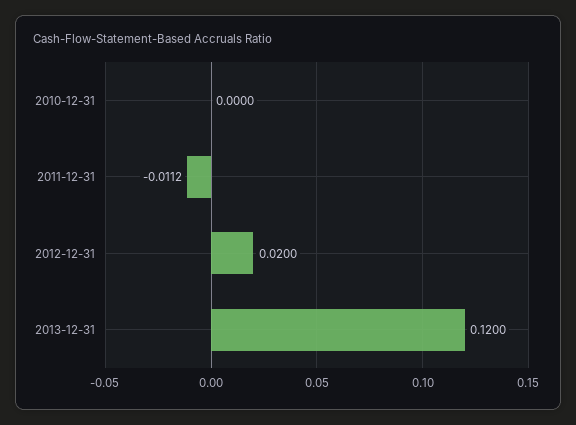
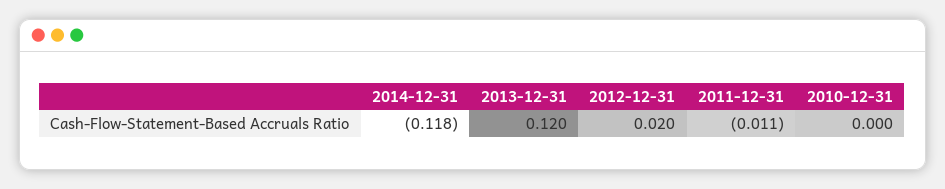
2014-12-31: none -> -0.118

